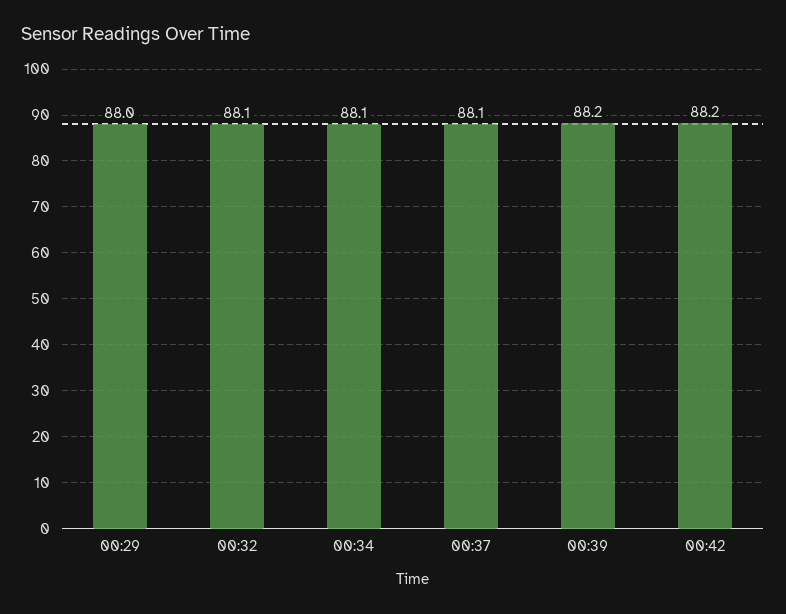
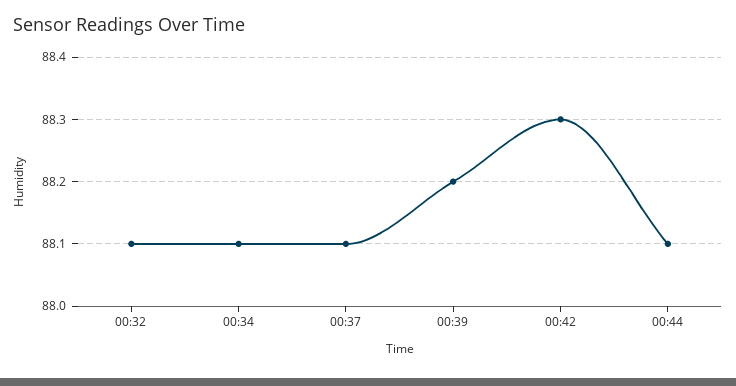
00:29: 88 -> none
00:42: 88.2 -> 88.3
00:44: none -> 88.1

